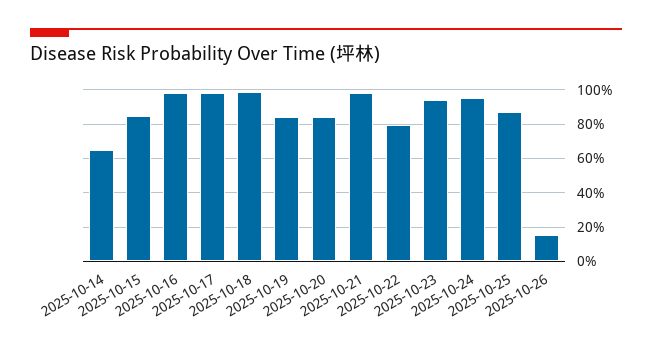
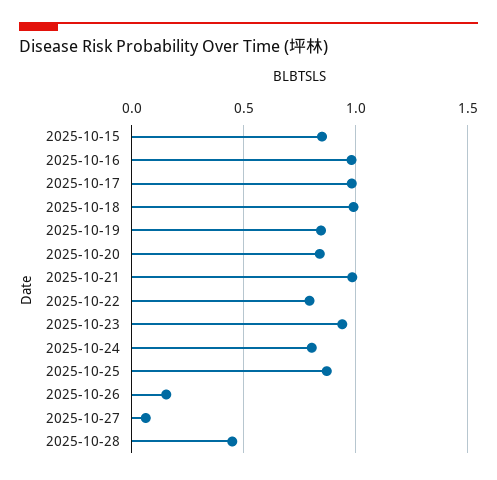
2025-10-14: 0.65 -> none
2025-10-24: 0.95 -> 0.8
2025-10-27: none -> 0.05
2025-10-28: none -> 0.45

